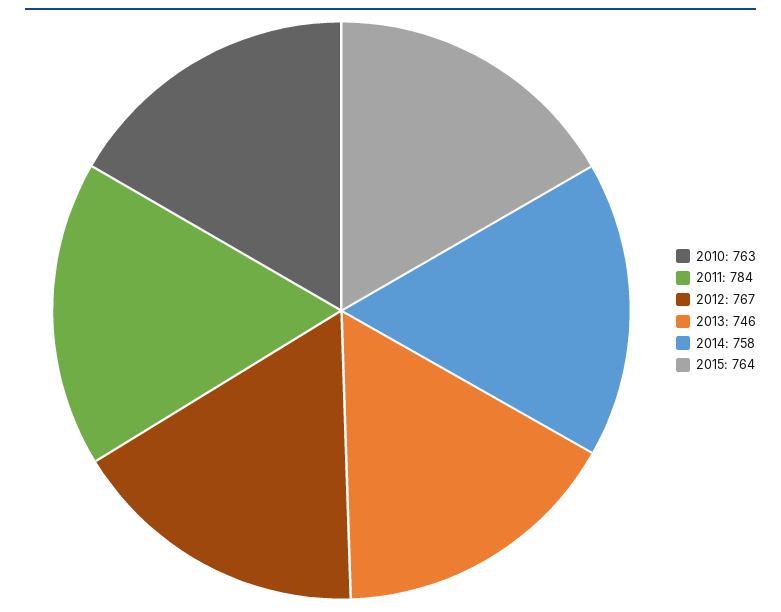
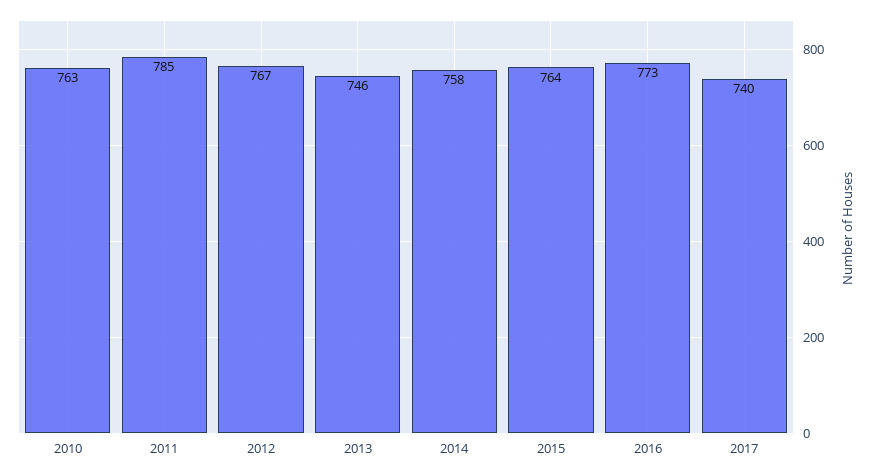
2011: 784 -> 785
2016: none -> 773
2017: none -> 740

